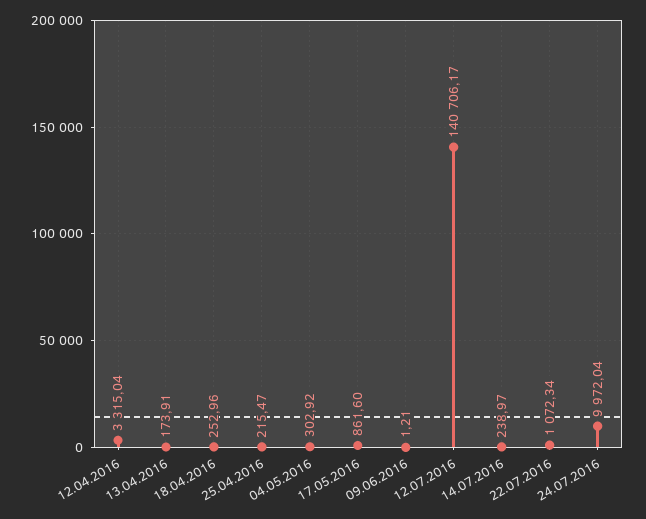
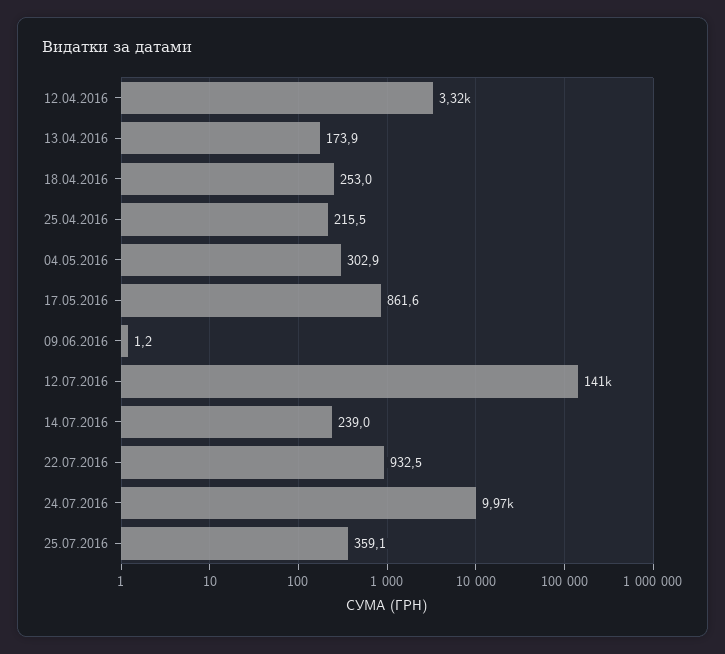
22.07.2016: 1072.34 -> 932.5
25.07.2016: none -> 359.1

